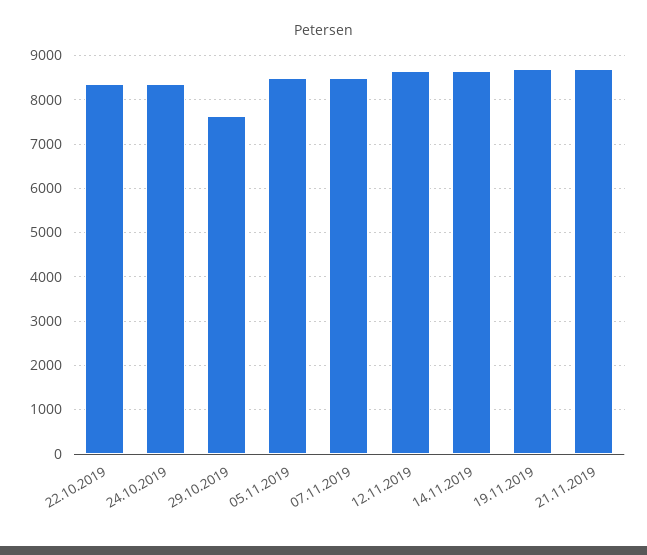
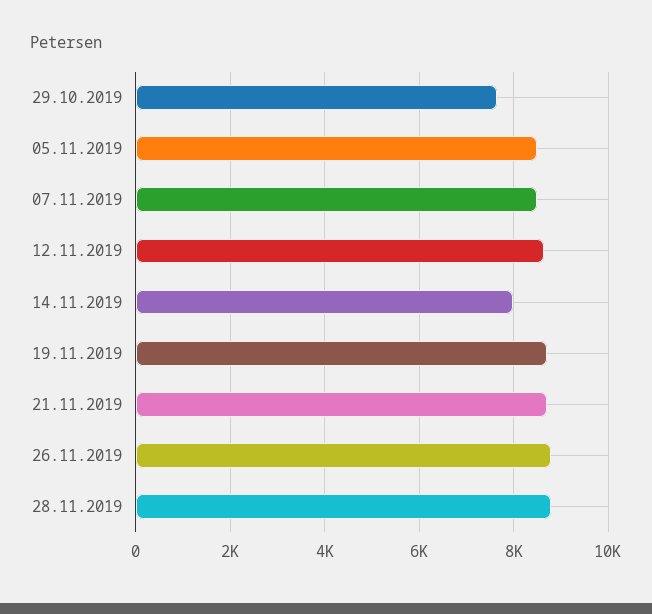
22.10.2019: 8400 -> none
24.10.2019: 8400 -> none
14.11.2019: 8600 -> 8000
26.11.2019: none -> 8800
28.11.2019: none -> 8800

